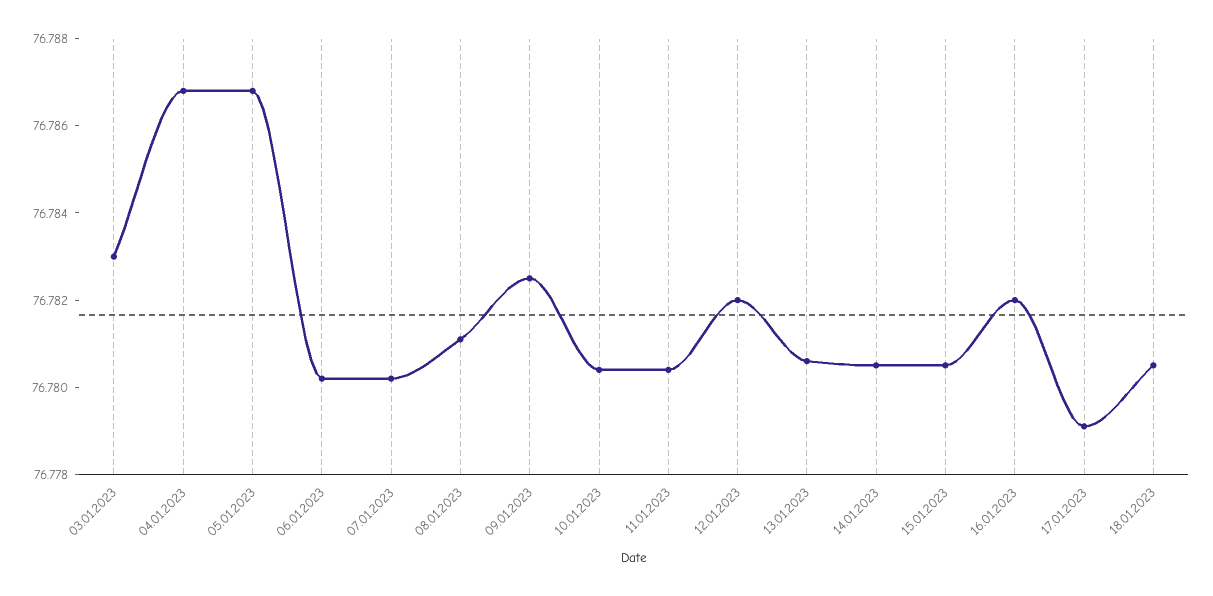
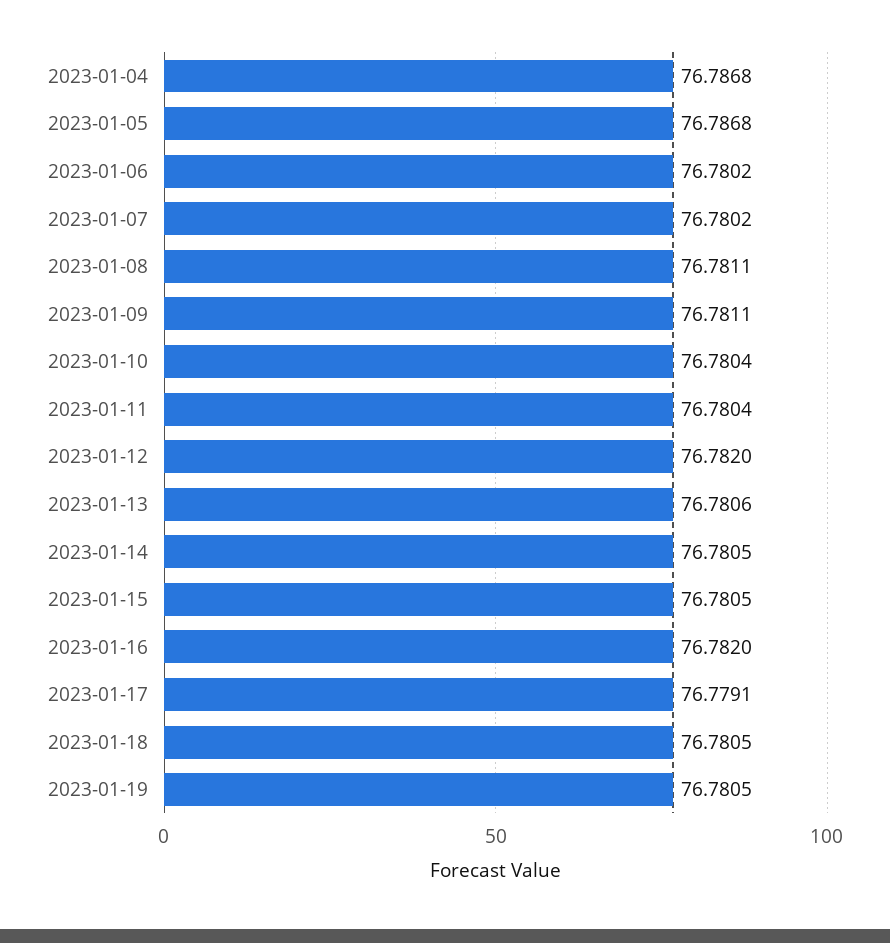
03.01.2023: 76.783 -> none
09.01.2023: 76.7825 -> 76.7811
2023-01-19: none -> 76.7805

